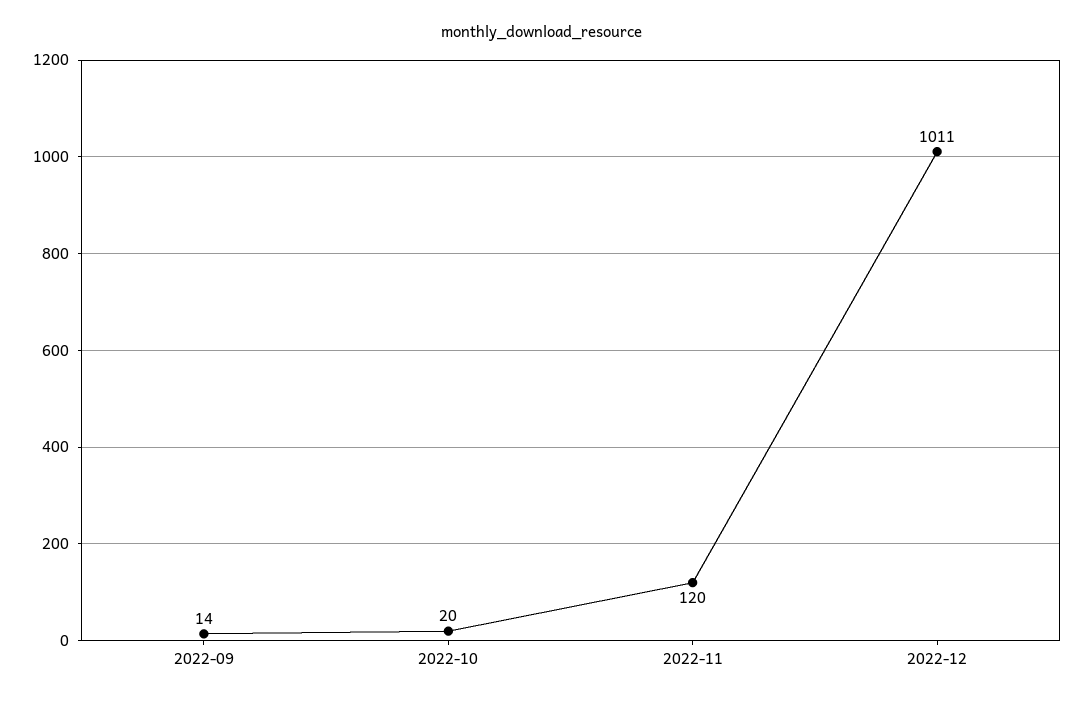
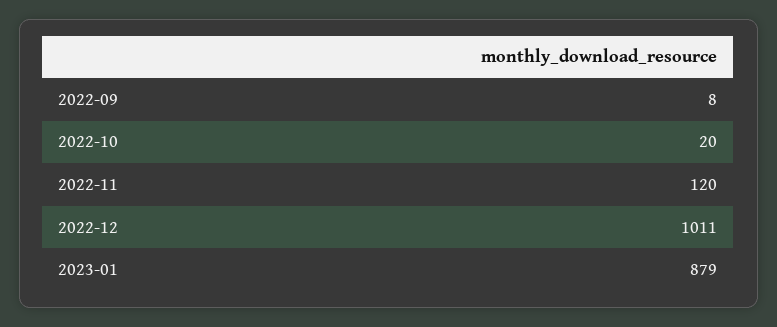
2022-09: 14 -> 8
2023-01: none -> 879

